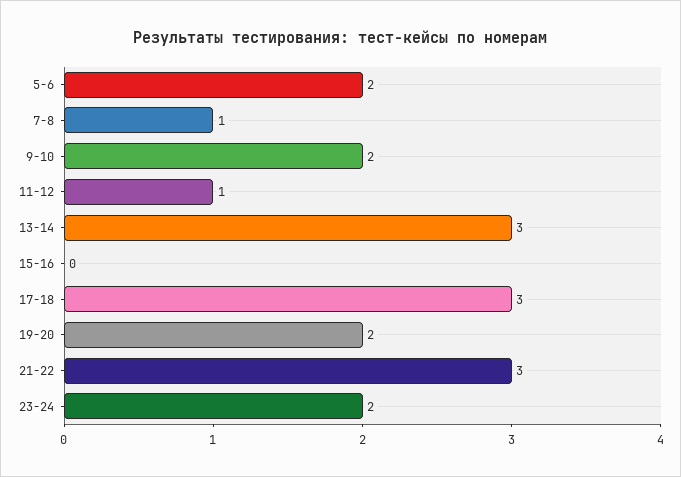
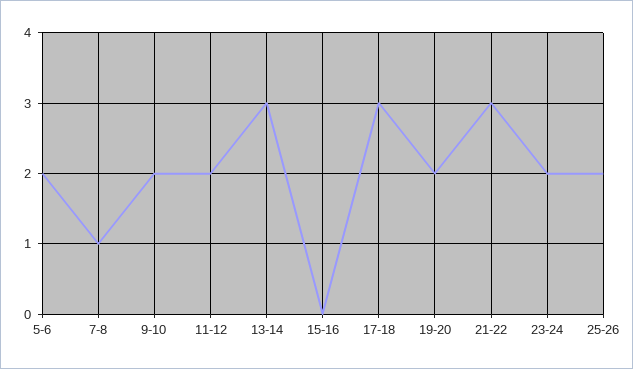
11-12: 1 -> 2
25-26: none -> 2

